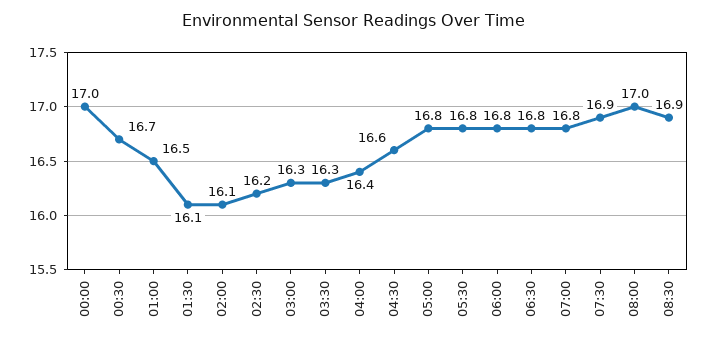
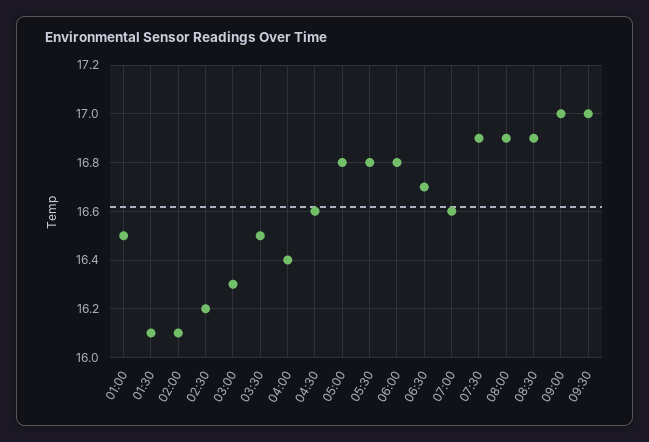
00:00: 17 -> none
00:30: 16.7 -> none
03:30: 16.3 -> 16.5
06:30: 16.8 -> 16.7
07:00: 16.8 -> 16.6
08:00: 17 -> 16.9
09:00: none -> 17
09:30: none -> 17

